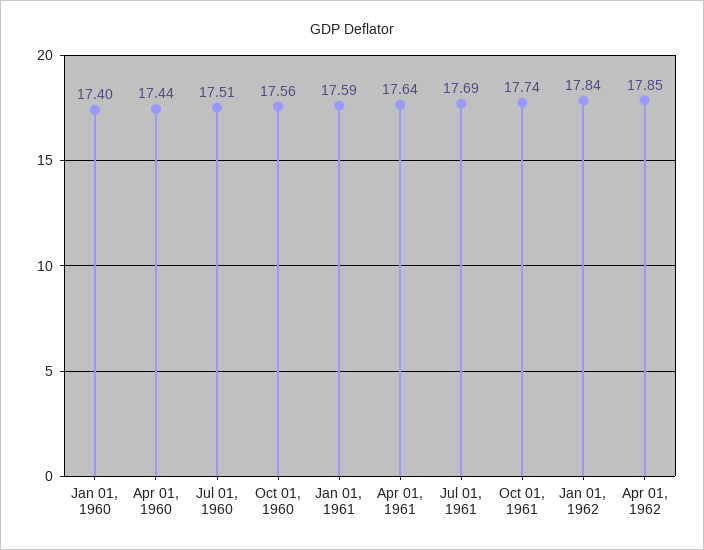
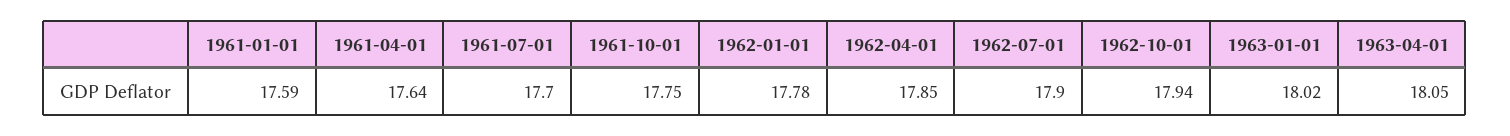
Jan 01, 1960: 17.4 -> none
Apr 01, 1960: 17.44 -> none
Jul 01, 1960: 17.51 -> none
Oct 01, 1960: 17.56 -> none
Jul 01, 1961: 17.69 -> 17.7
Oct 01, 1961: 17.74 -> 17.75
Jan 01, 1962: 17.84 -> 17.78
1962-07-01: none -> 17.9
1962-10-01: none -> 17.94
1963-01-01: none -> 18.02
1963-04-01: none -> 18.05

